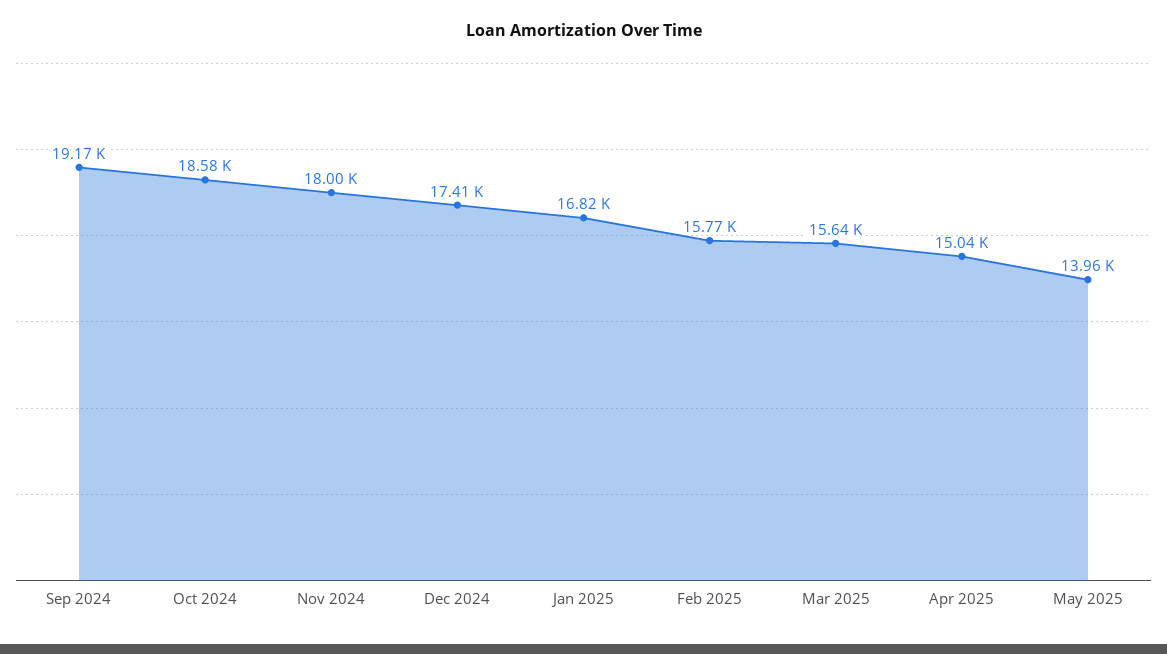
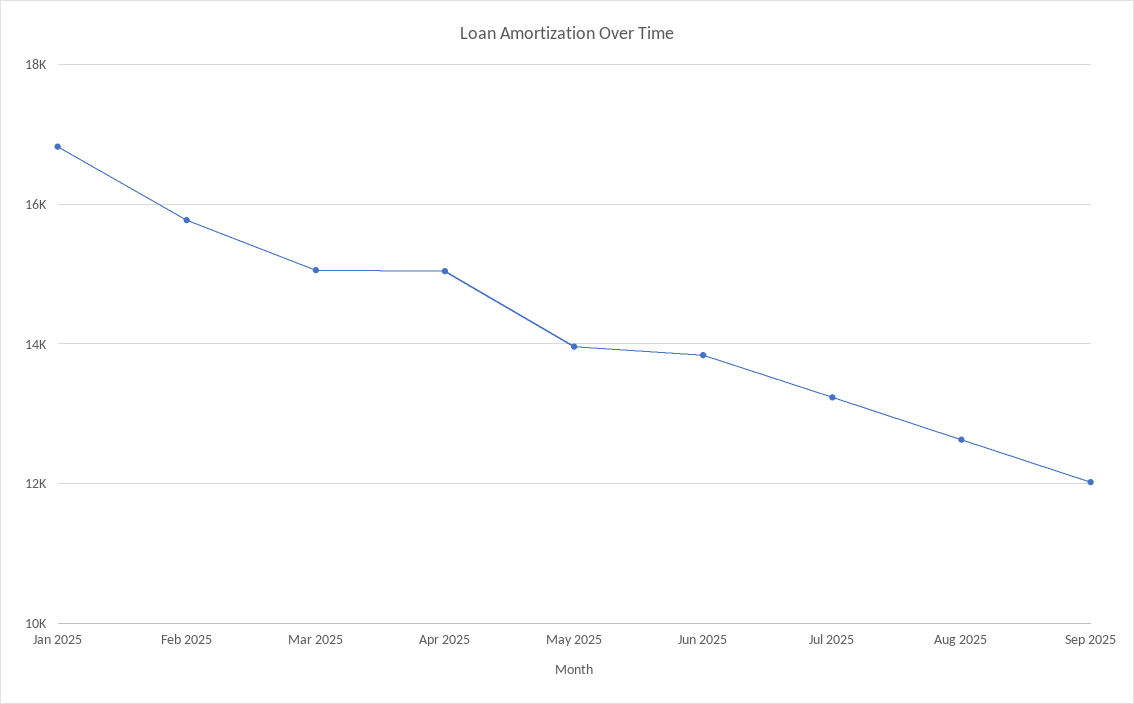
Sep 2024: 19170 -> none
Oct 2024: 18580 -> none
Nov 2024: 18000 -> none
Dec 2024: 17410 -> none
Mar 2025: 15640 -> 15000
Jun 2025: none -> 13800
Jul 2025: none -> 13200
Aug 2025: none -> 12600
Sep 2025: none -> 12000

